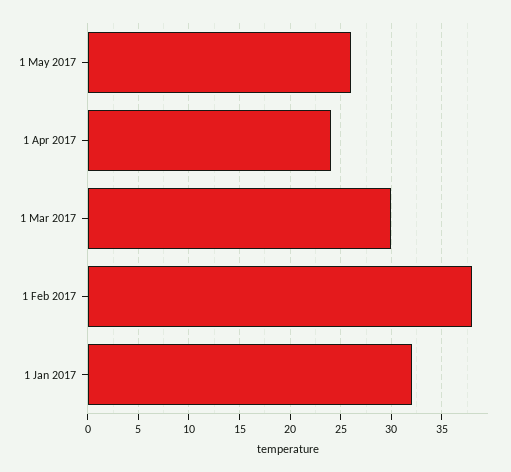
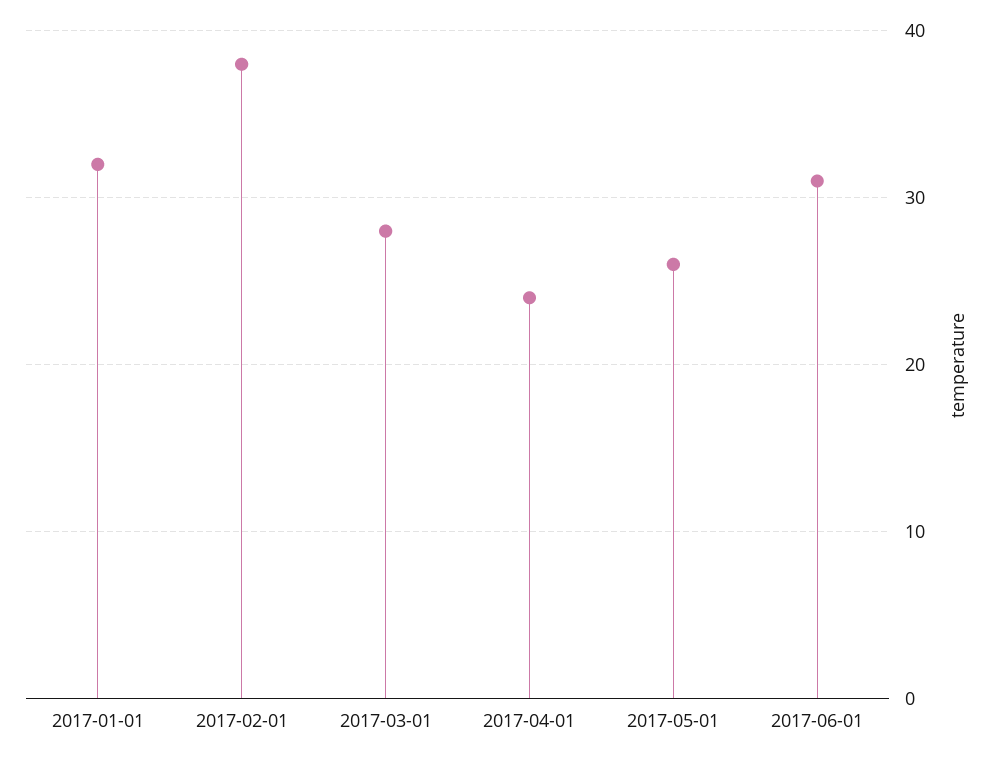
1 Mar 2017: 30 -> 28
2017-06-01: none -> 31

